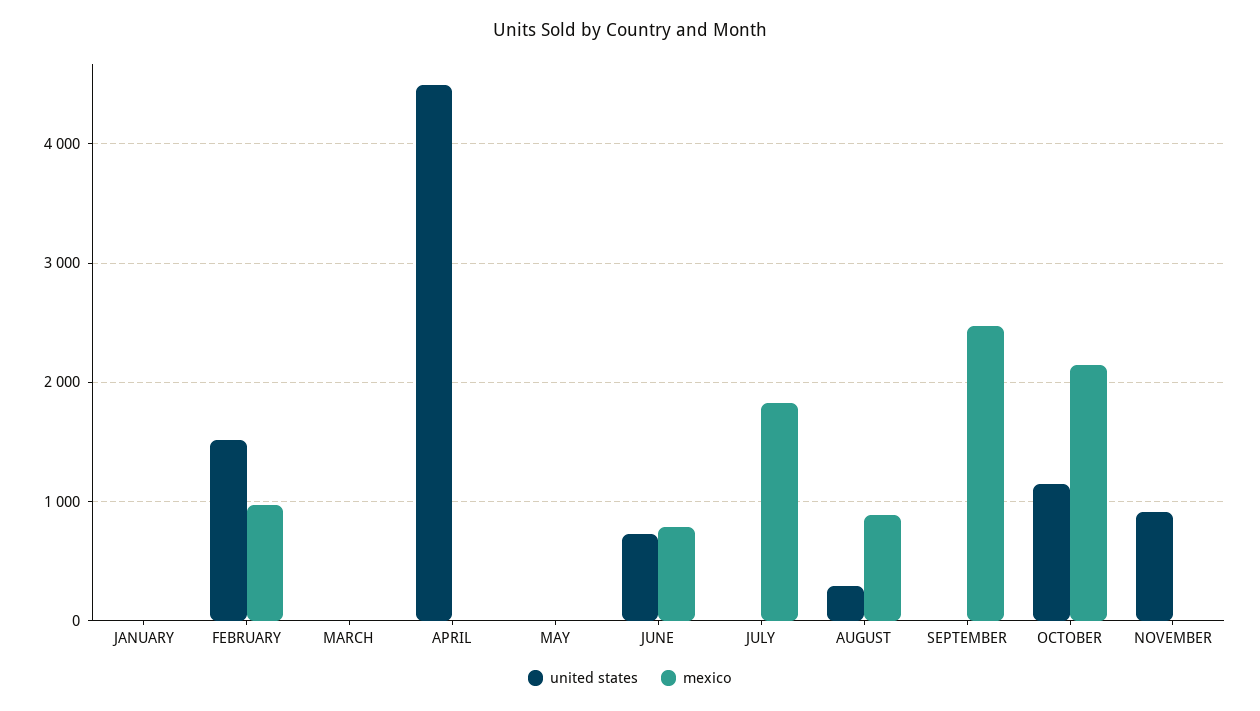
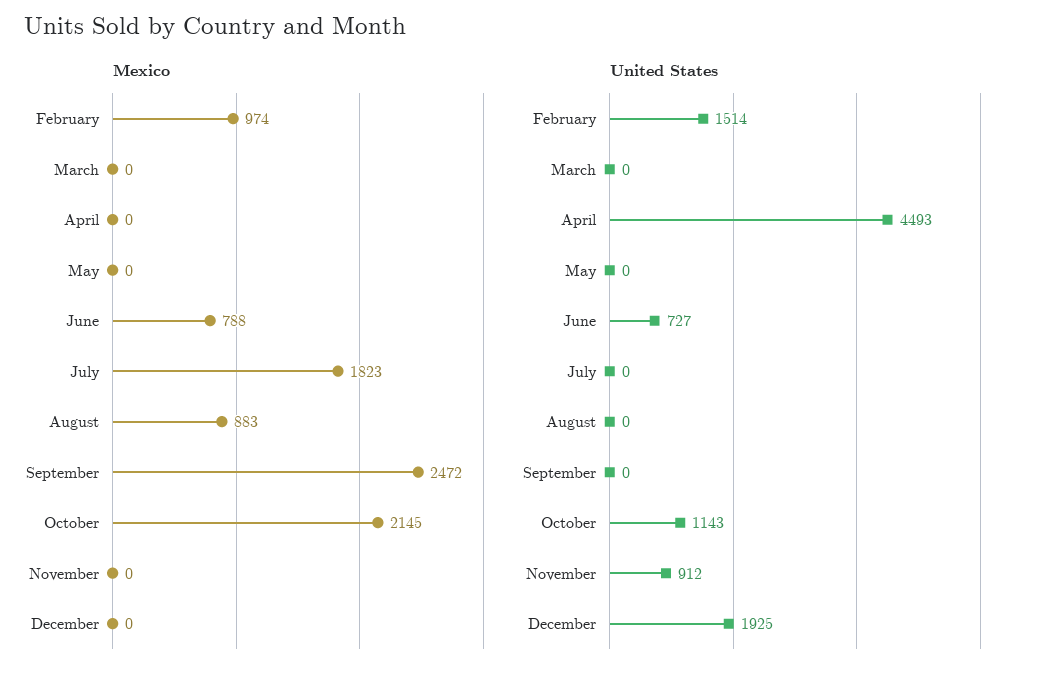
united states, JANUARY: 0 -> none
mexico, JANUARY: 0 -> none
united states, AUGUST: 300 -> 0
mexico, December: none -> 0
united states, December: none -> 1925

